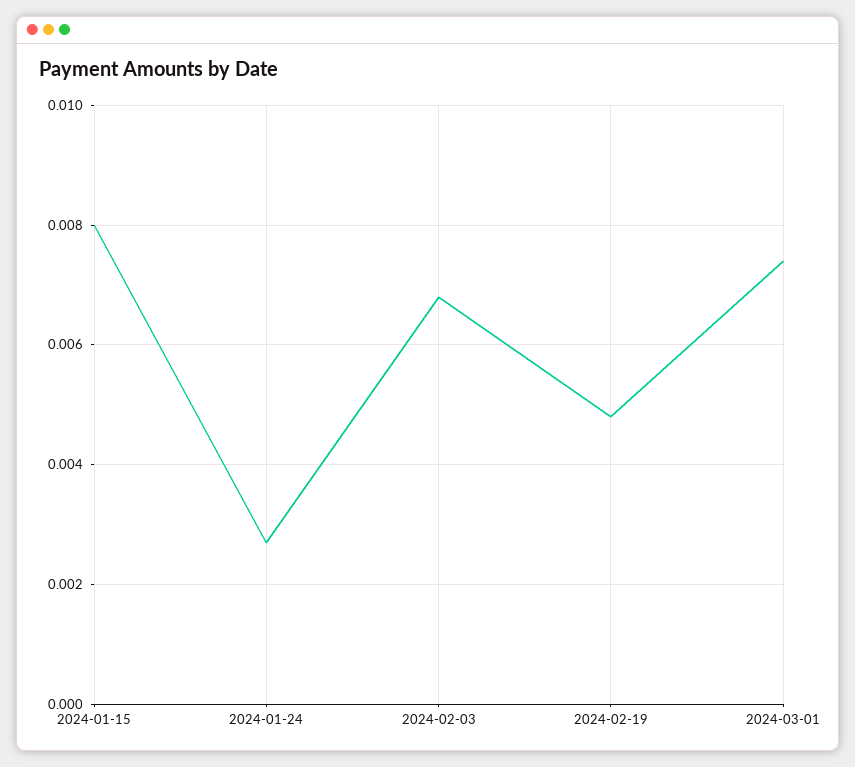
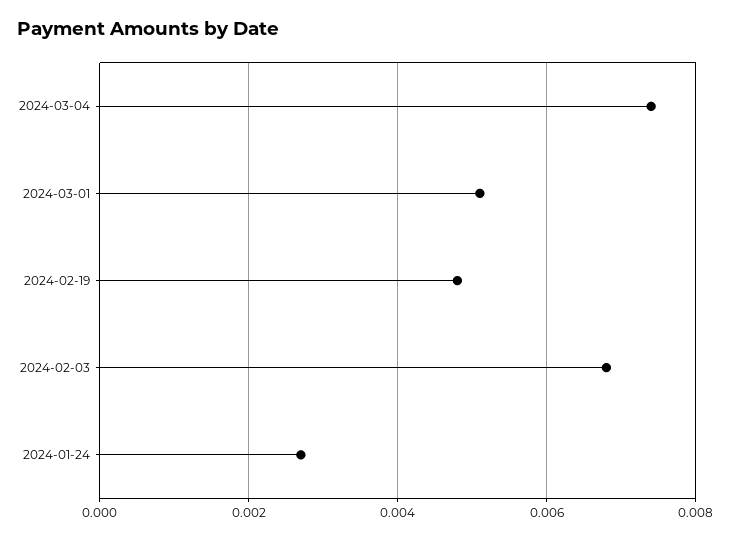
2024-01-15: 0.008 -> none
2024-03-01: 0.0075 -> 0.005
2024-03-04: none -> 0.0075

